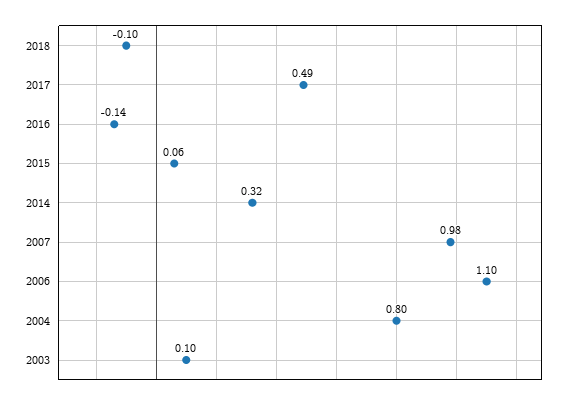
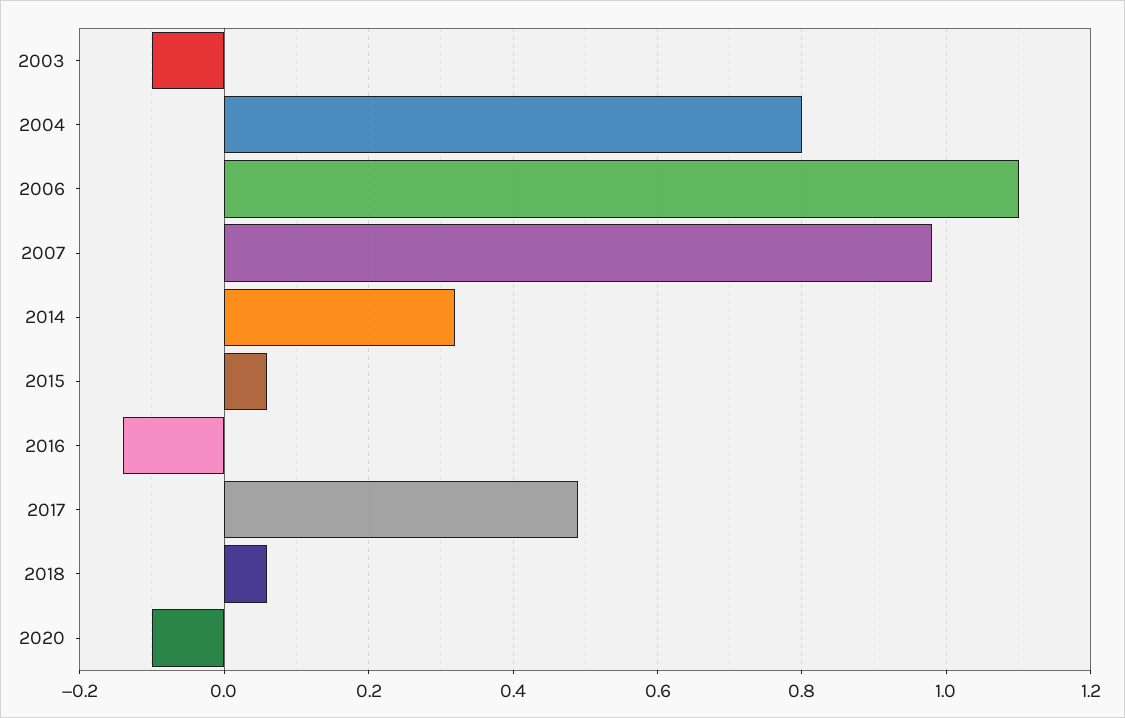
2018: -0.1 -> 0.05
2003: 0.1 -> -0.1
2020: none -> -0.1

